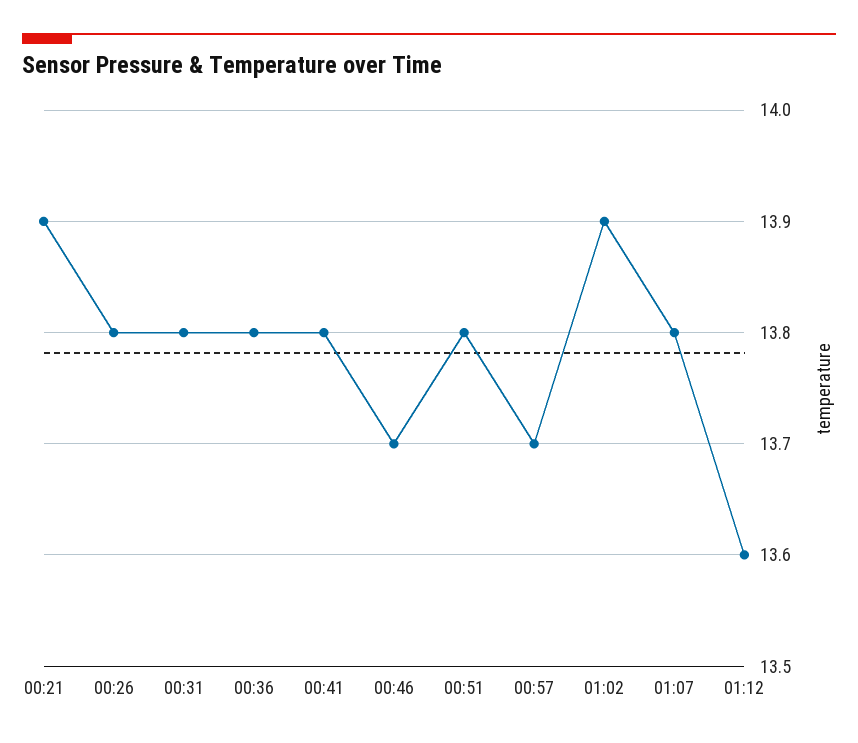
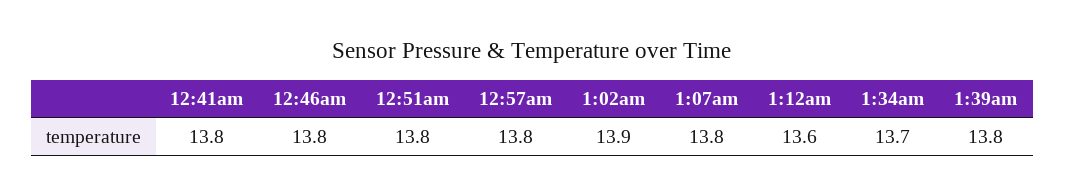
00:21: 13.9 -> none
00:26: 13.8 -> none
00:31: 13.8 -> none
00:36: 13.8 -> none
00:46: 13.7 -> 13.8
00:57: 13.7 -> 13.8
1:34am: none -> 13.7
1:39am: none -> 13.8

